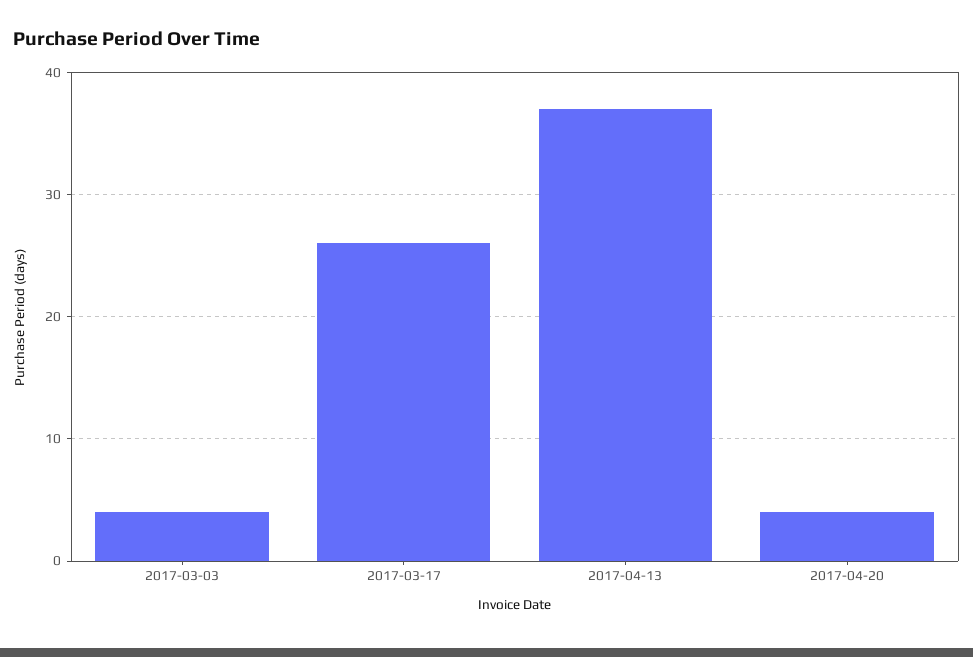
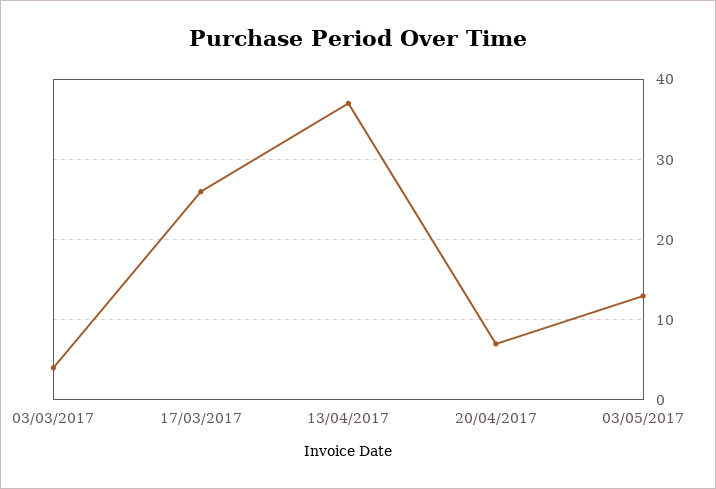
2017-04-20: 4 -> 7
03/05/2017: none -> 13

